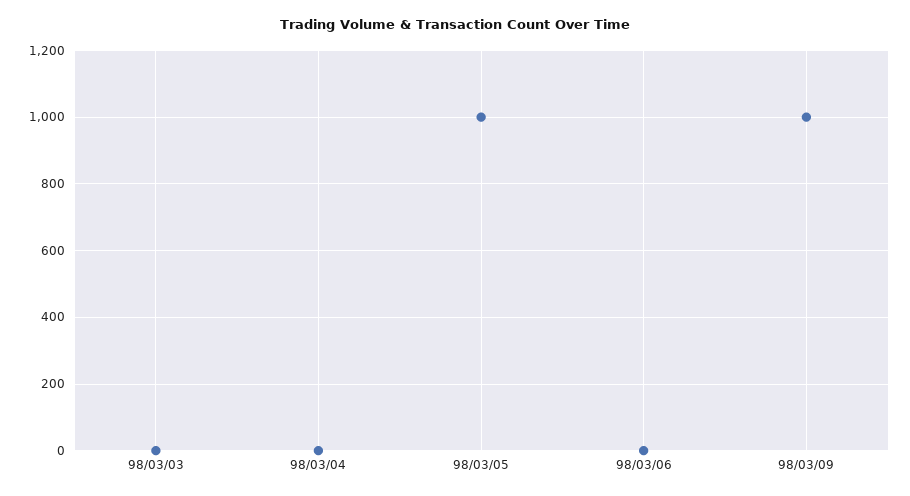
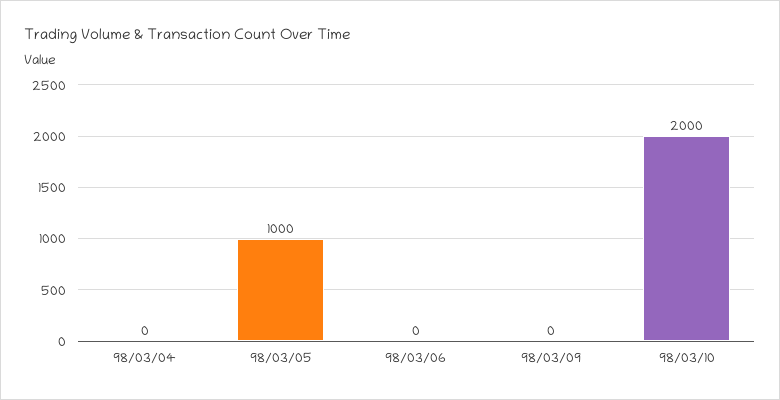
98/03/03: 0 -> none
98/03/09: 1000 -> 0
98/03/10: none -> 2000

